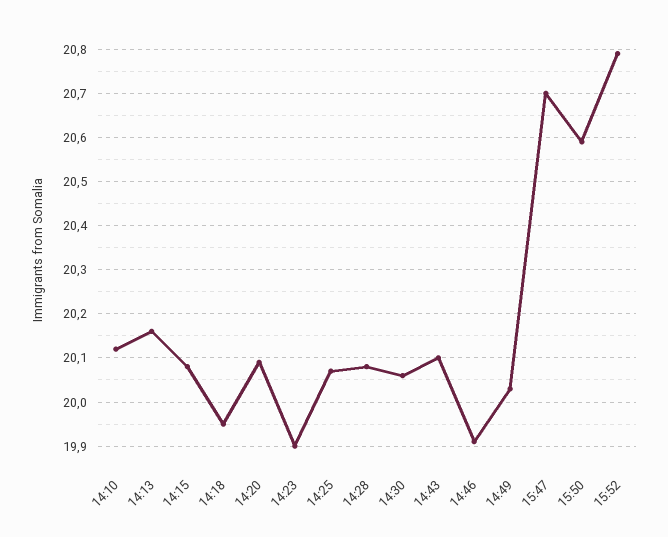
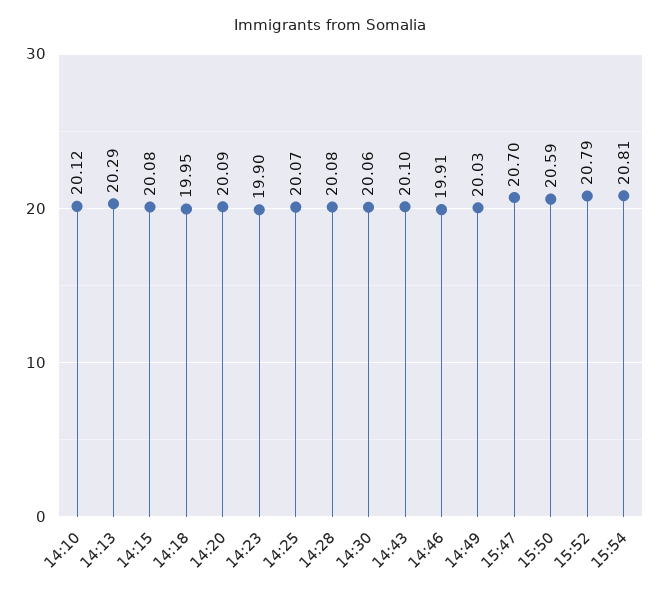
14:13: 20.15 -> 20.29
15:54: none -> 20.81

